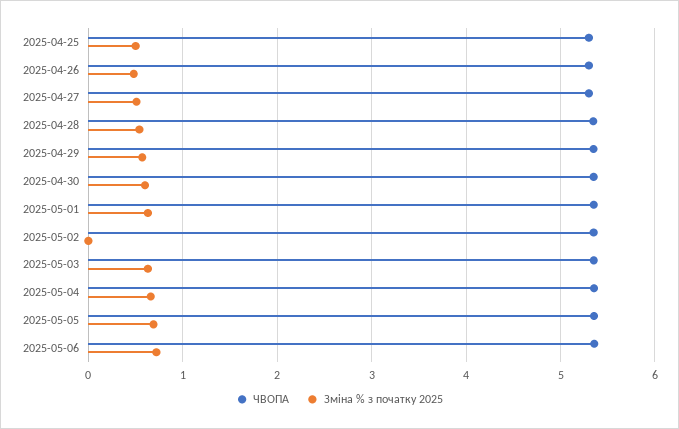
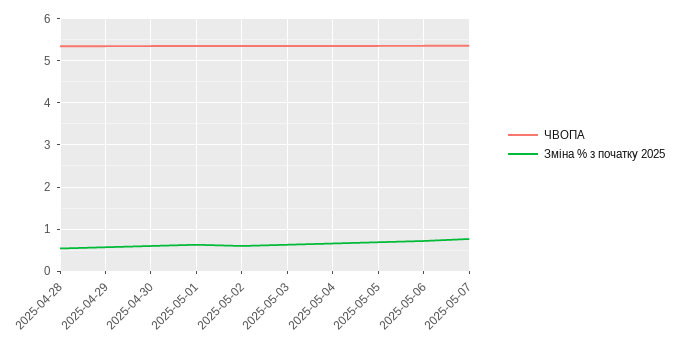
ЧВОПА, 2025-04-25: 5.3 -> none
Зміна % з початку 2025, 2025-04-25: 0.5 -> none
ЧВОПА, 2025-04-26: 5.3 -> none
Зміна % з початку 2025, 2025-04-26: 0.5 -> none
ЧВОПА, 2025-04-27: 5.3 -> none
Зміна % з початку 2025, 2025-04-27: 0.5 -> none
Зміна % з початку 2025, 2025-05-02: 0 -> 0.6
ЧВОПА, 2025-05-07: none -> 5.4
Зміна % з початку 2025, 2025-05-07: none -> 0.8

